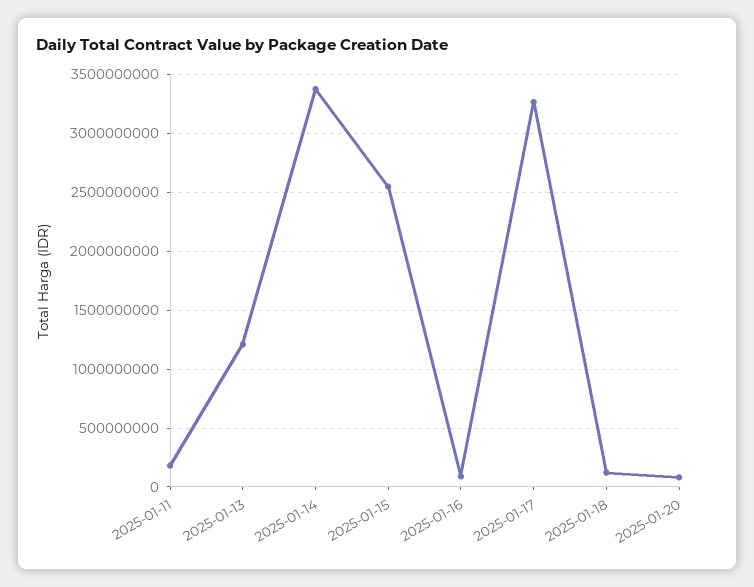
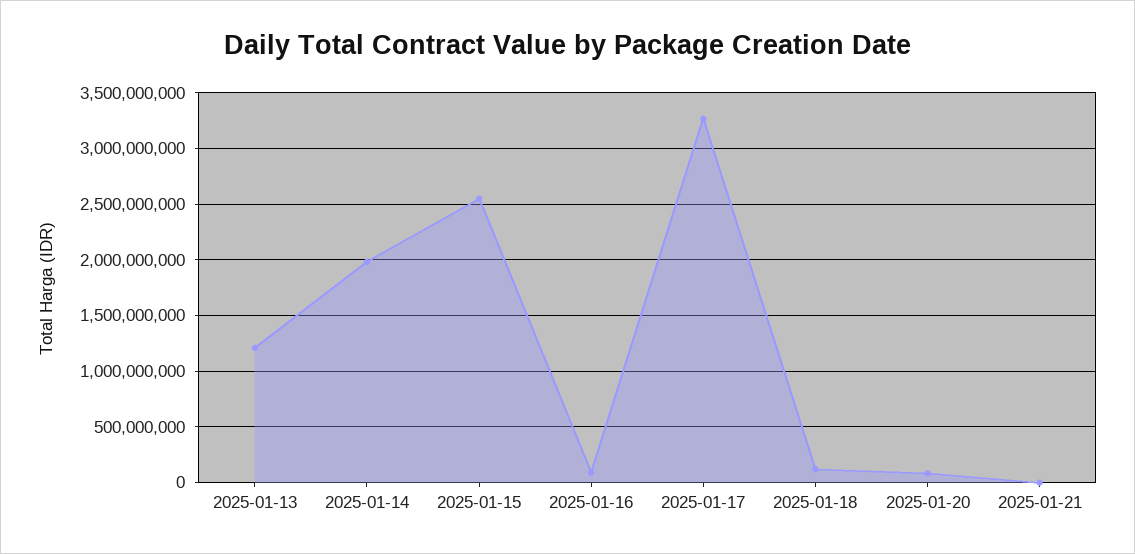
2025-01-11: 200000000 -> none
2025-01-14: 3400000000 -> 2000000000
2025-01-21: none -> 0

